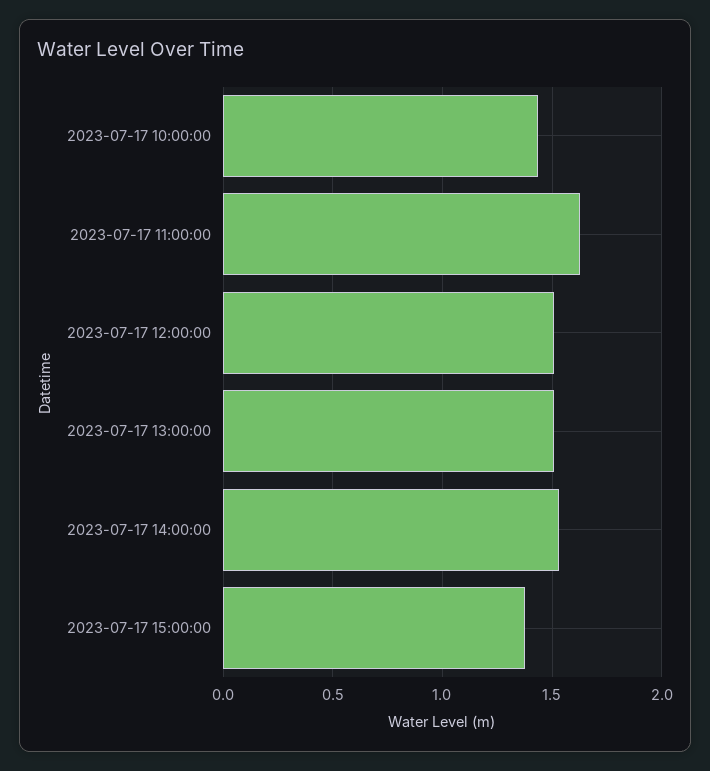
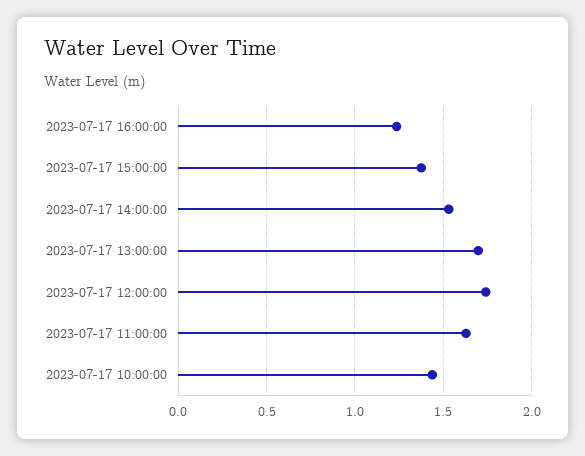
2023-07-17 12:00:00: 1.5 -> 1.75
2023-07-17 13:00:00: 1.5 -> 1.7
2023-07-17 16:00:00: none -> 1.25

